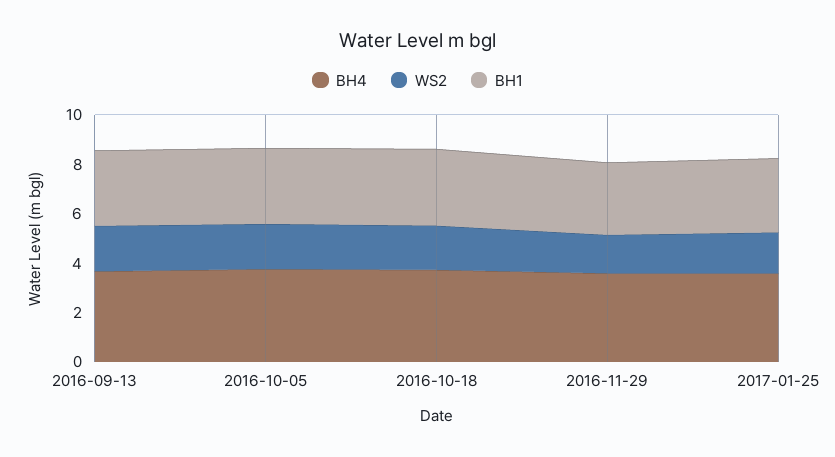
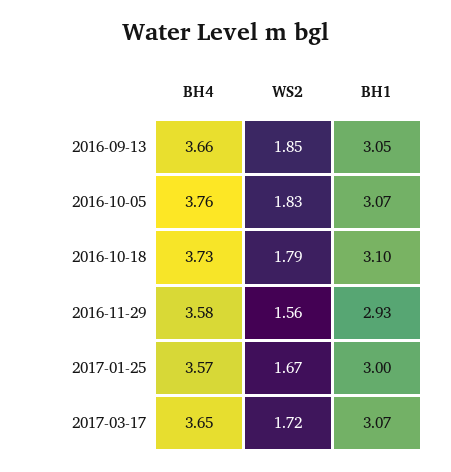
BH4, 2017-03-17: none -> 3.65
WS2, 2017-03-17: none -> 1.72
BH1, 2017-03-17: none -> 3.07

